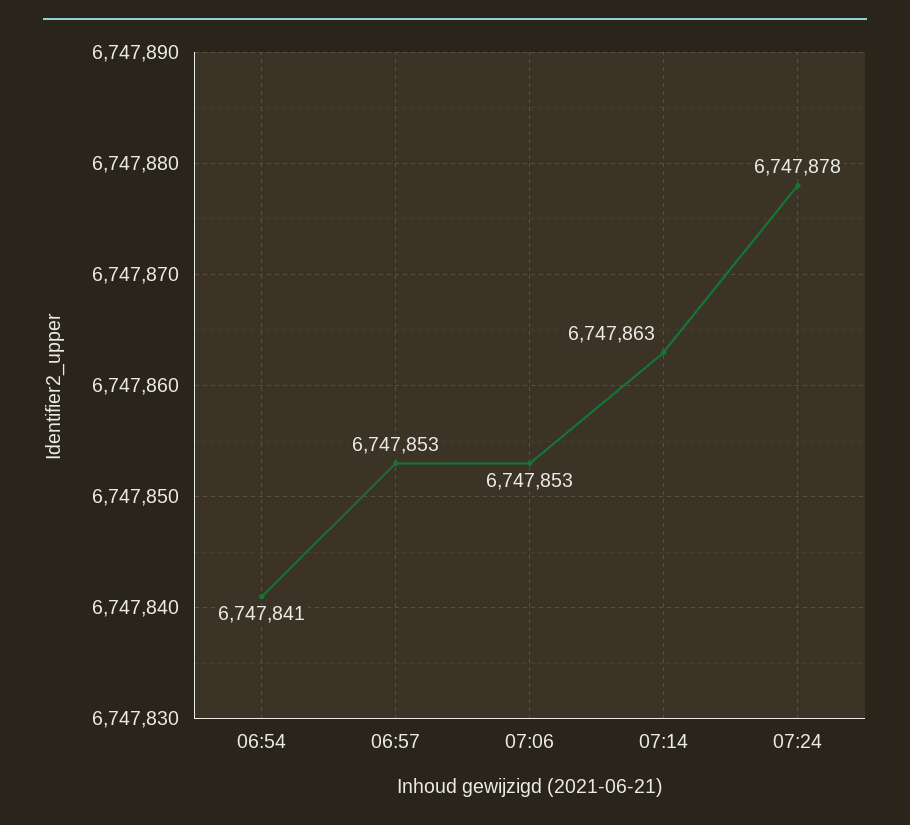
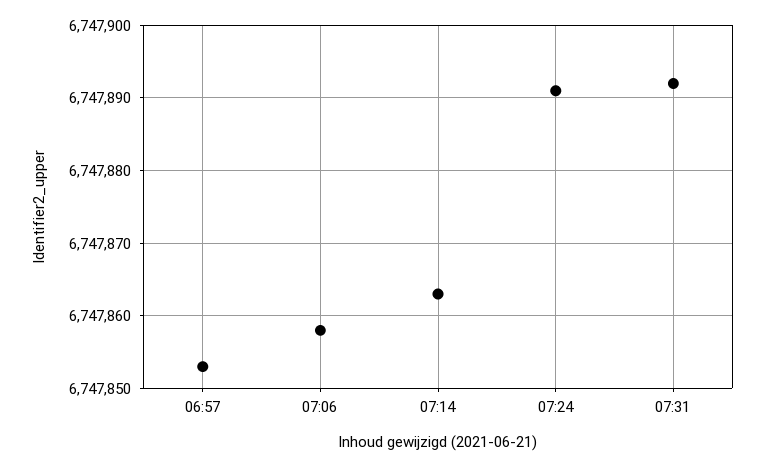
06:54: 6747841 -> none
07:06: 6747853 -> 6747858
07:24: 6747878 -> 6747891
07:31: none -> 6747892

